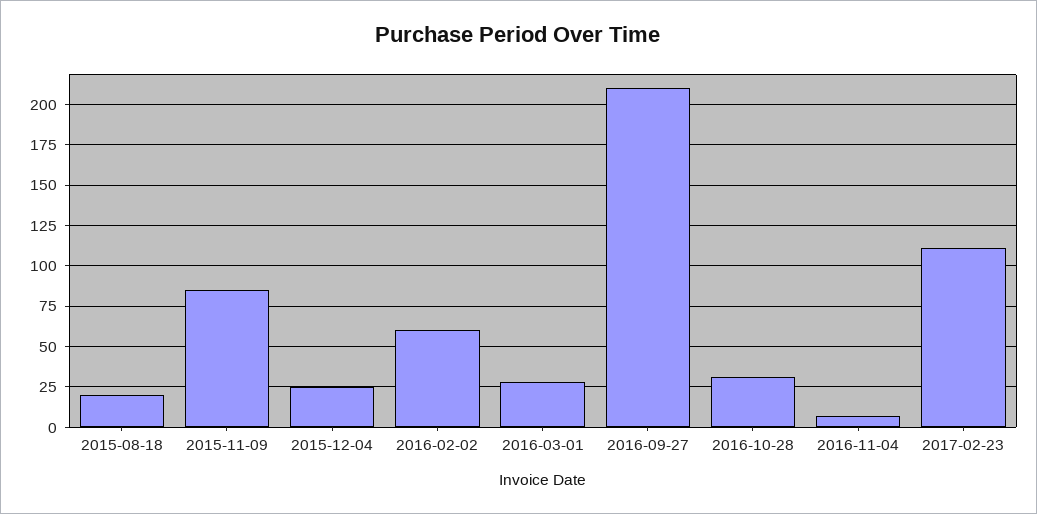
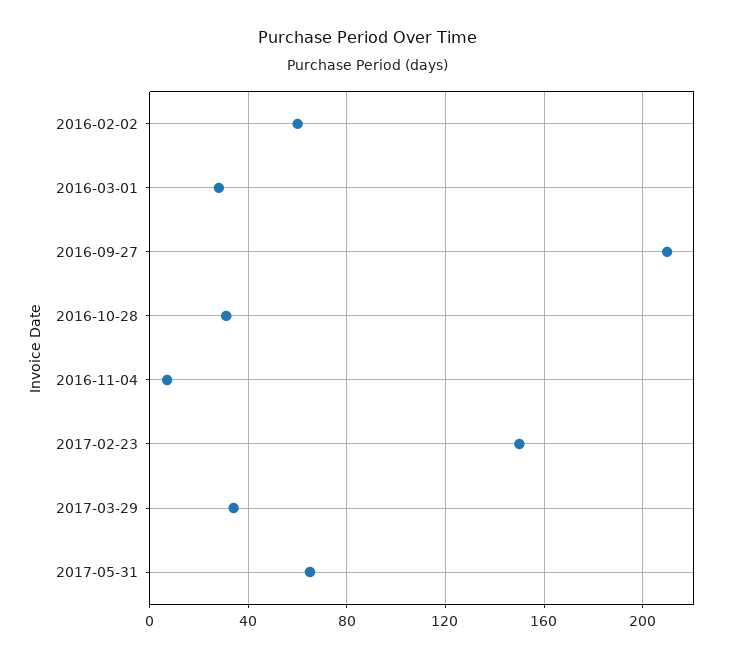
2015-08-18: 20 -> none
2015-11-09: 85 -> none
2015-12-04: 25 -> none
2017-02-23: 110 -> 150
2017-03-29: none -> 35
2017-05-31: none -> 65

